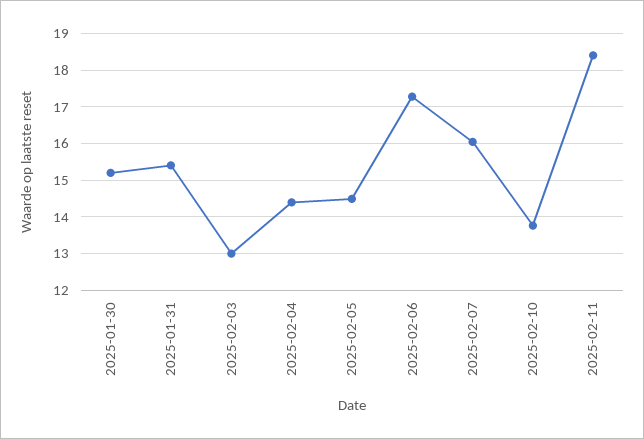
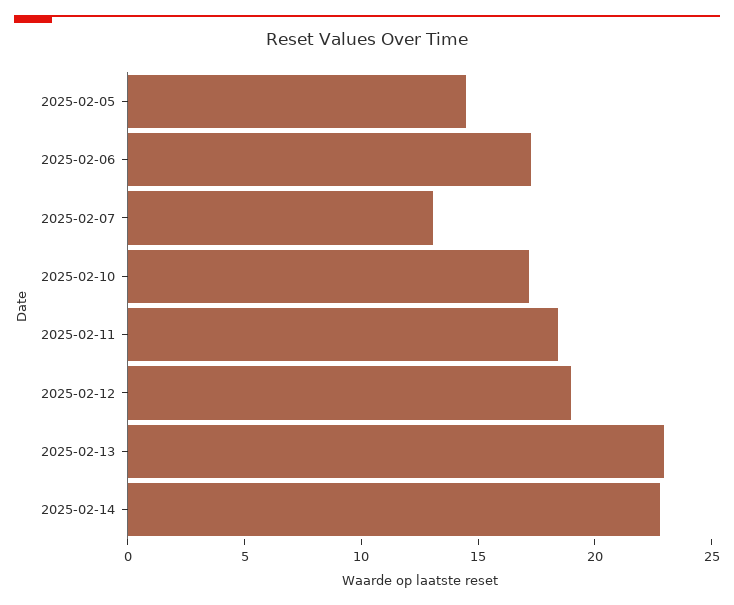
2025-01-30: 15.2 -> none
2025-01-31: 15.4 -> none
2025-02-03: 13 -> none
2025-02-04: 14.4 -> none
2025-02-07: 16 -> 13
2025-02-10: 13.8 -> 17
2025-02-12: none -> 19
2025-02-13: none -> 23
2025-02-14: none -> 23

